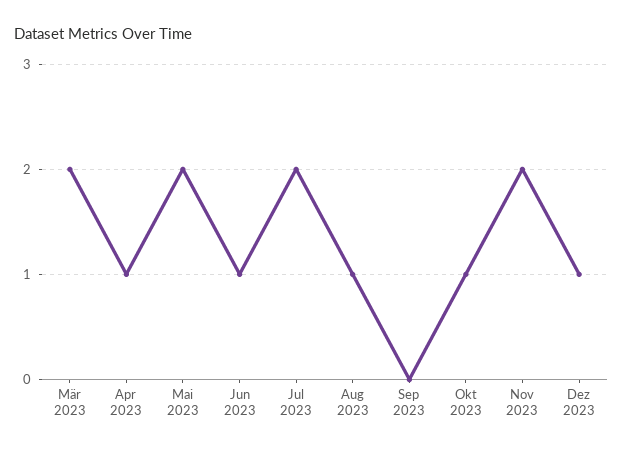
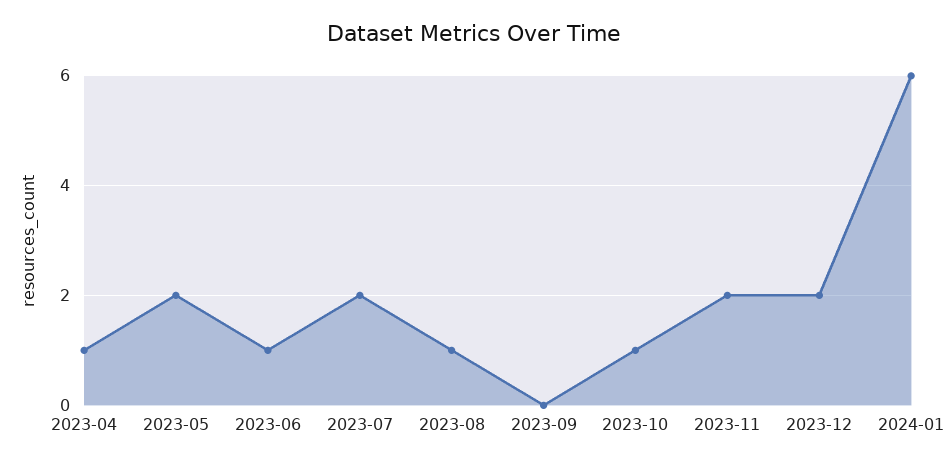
Mär 2023: 2 -> none
Dez 2023: 1 -> 2
2024-01: none -> 6

